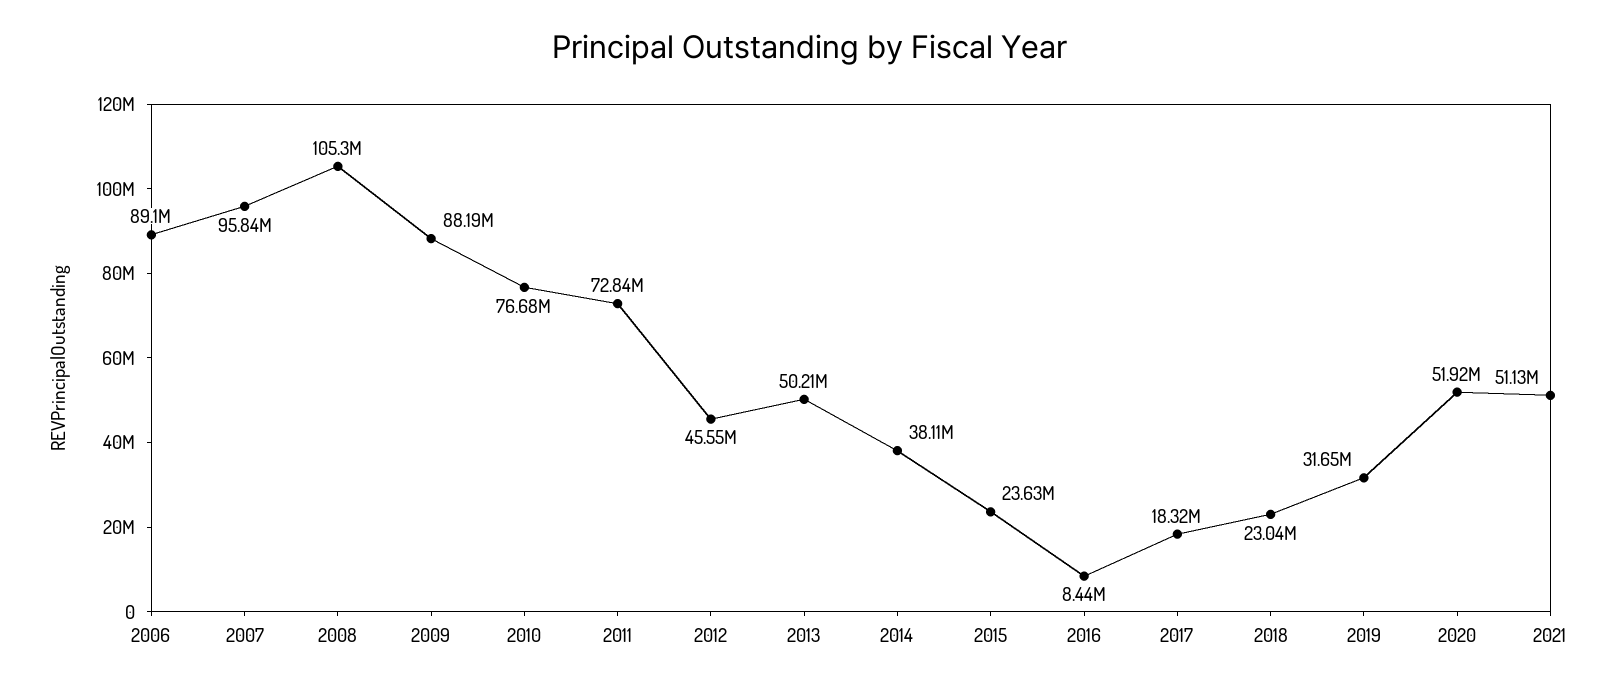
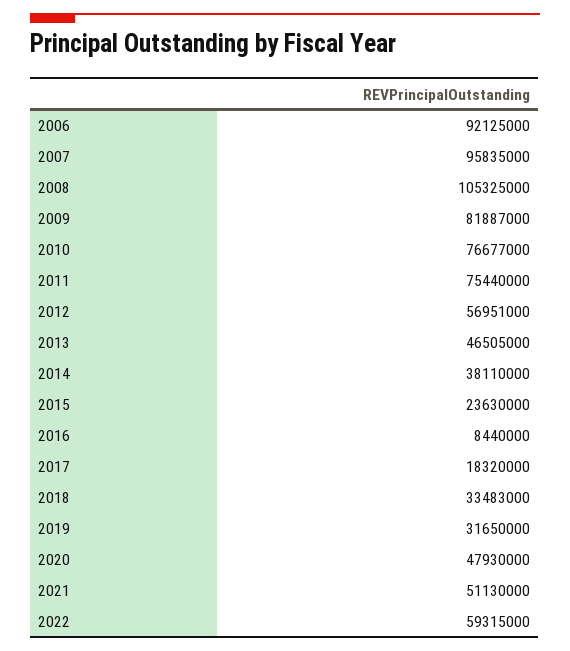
2006: 89100000 -> 92125000
2009: 88190000 -> 81887000
2011: 72840000 -> 75440000
2012: 45550000 -> 56951000
2013: 50210000 -> 46505000
2018: 23040000 -> 33483000
2020: 51920000 -> 47930000
2022: none -> 59315000

